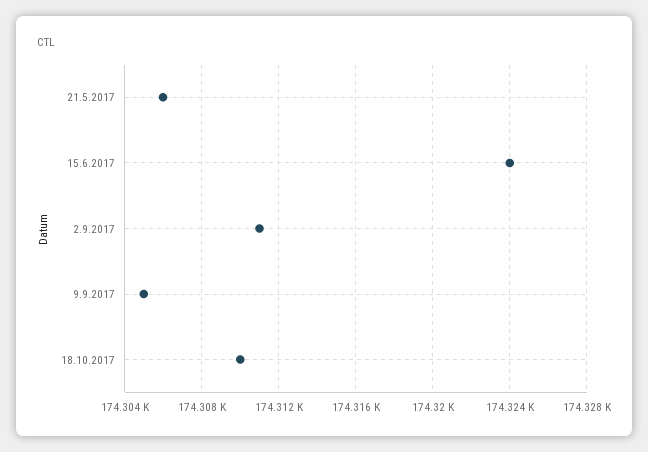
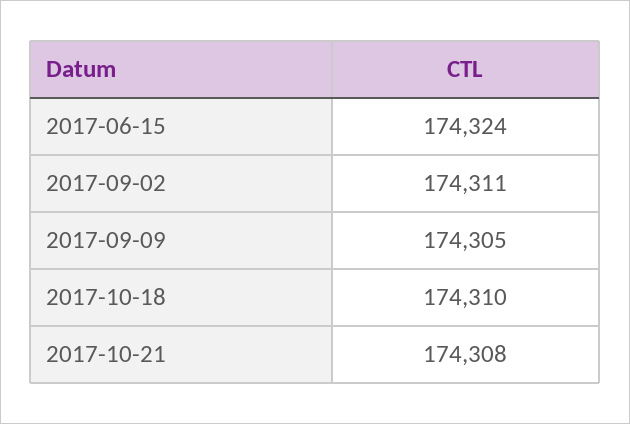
21.5.2017: 174306 -> none
2017-10-21: none -> 174308

